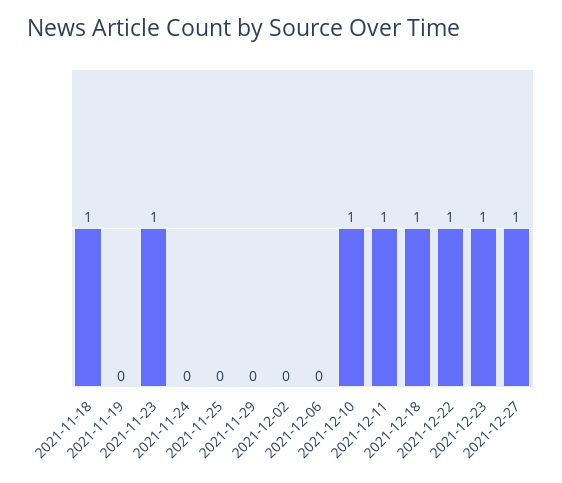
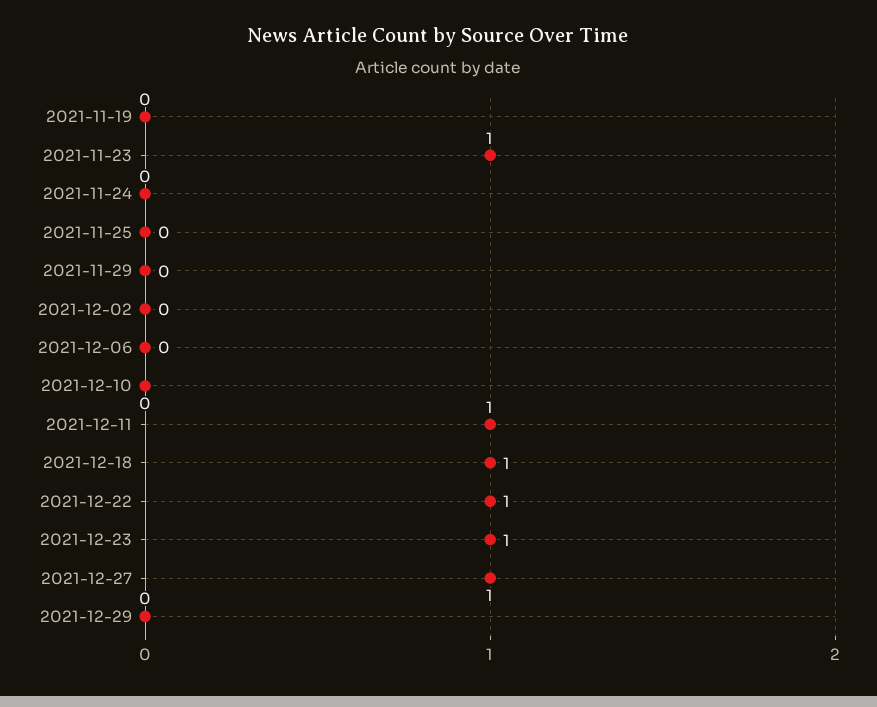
2021-11-18: 1 -> none
2021-12-10: 1 -> 0
2021-12-29: none -> 0

